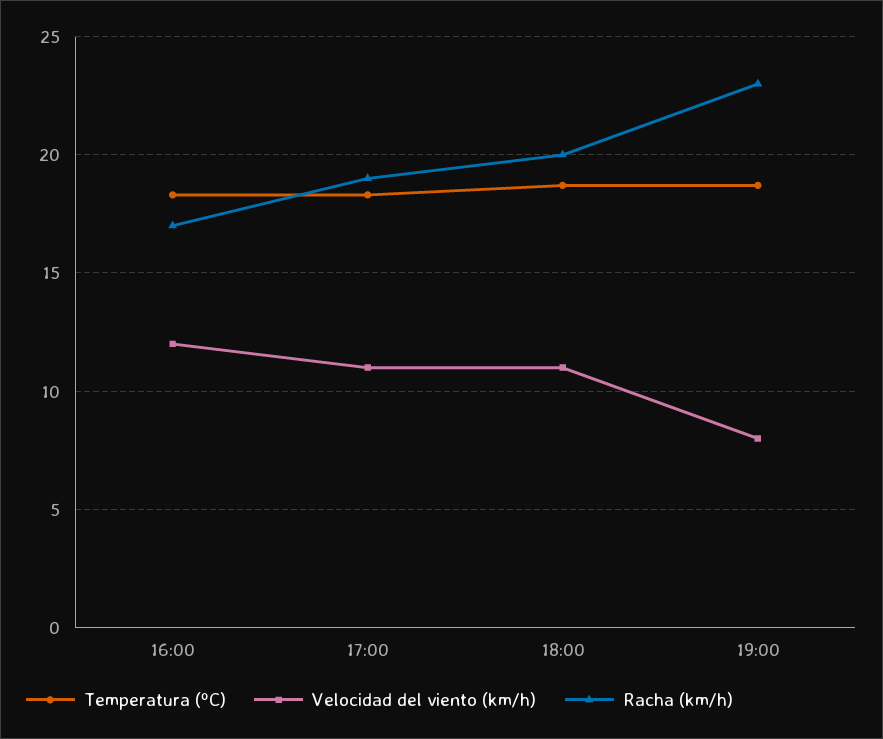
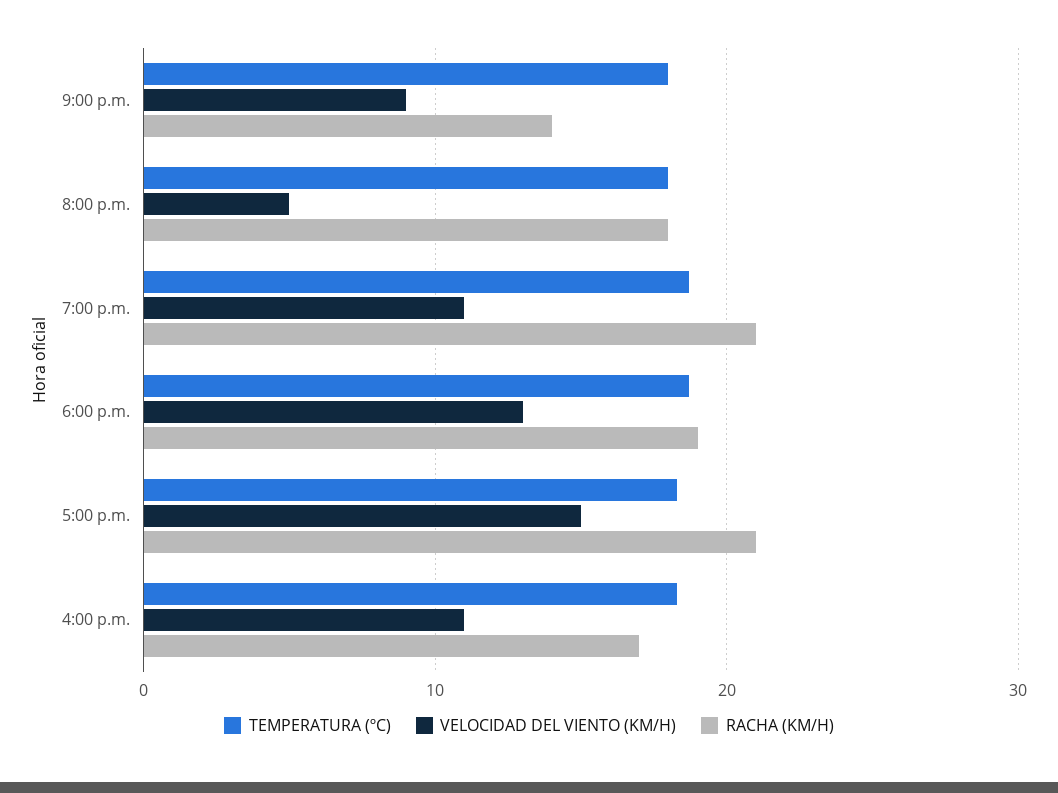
Velocidad del viento (km/h), 16:00: 12 -> 11
Velocidad del viento (km/h), 17:00: 11 -> 15
Racha (km/h), 17:00: 19 -> 21
Velocidad del viento (km/h), 18:00: 11 -> 13
Racha (km/h), 18:00: 20 -> 19
Velocidad del viento (km/h), 19:00: 8 -> 11
Racha (km/h), 19:00: 23 -> 21
Temperatura (ºC), 9:00 p.m.: none -> 18
Velocidad del viento (km/h), 9:00 p.m.: none -> 9
Racha (km/h), 9:00 p.m.: none -> 14
Temperatura (ºC), 8:00 p.m.: none -> 18
Velocidad del viento (km/h), 8:00 p.m.: none -> 5
Racha (km/h), 8:00 p.m.: none -> 18

